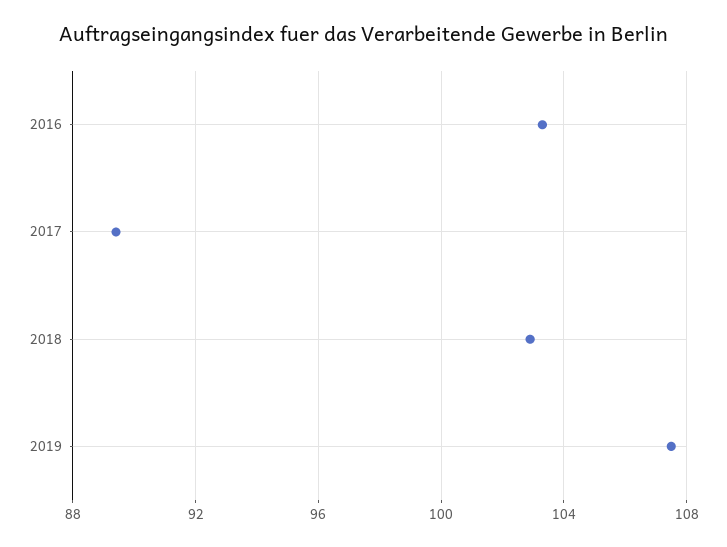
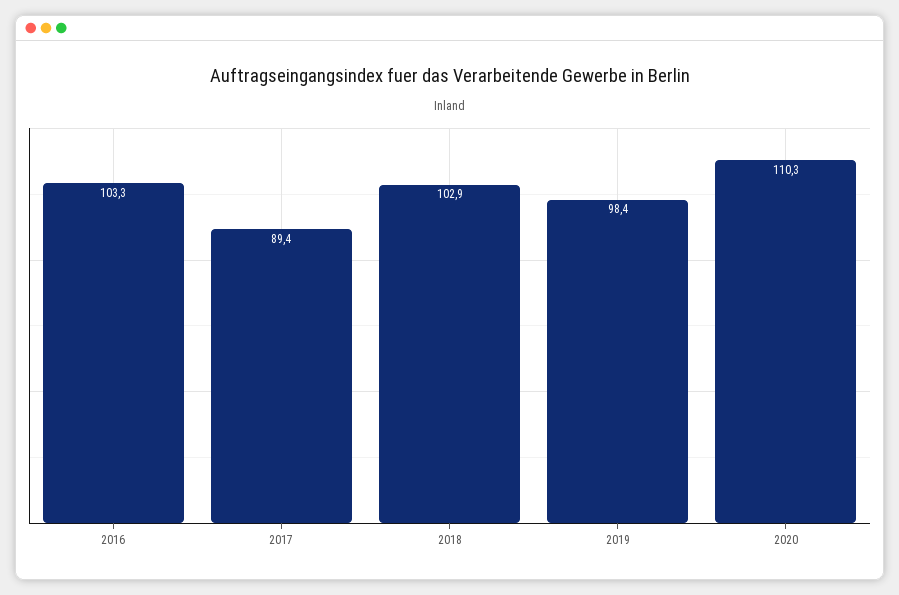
2019: 107.5 -> 98.4
2020: none -> 110.3

